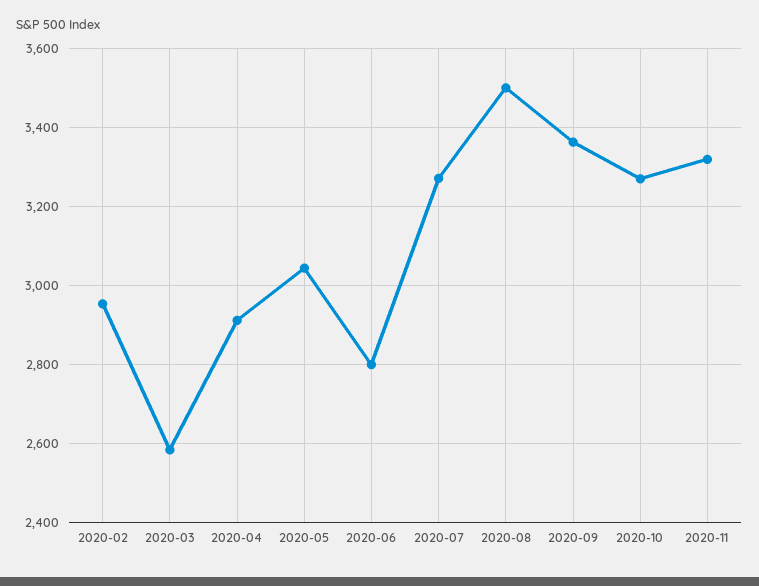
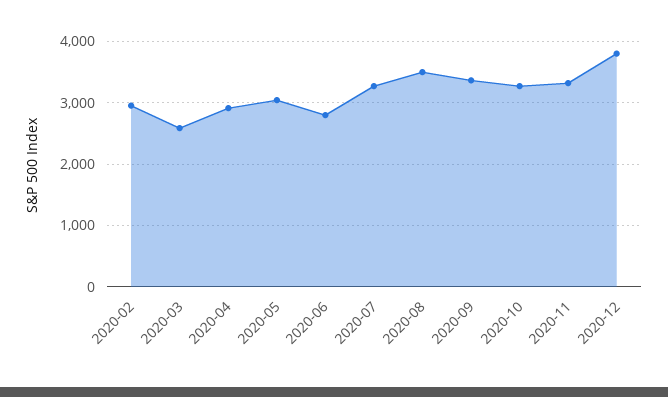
2020-12: none -> 3800

